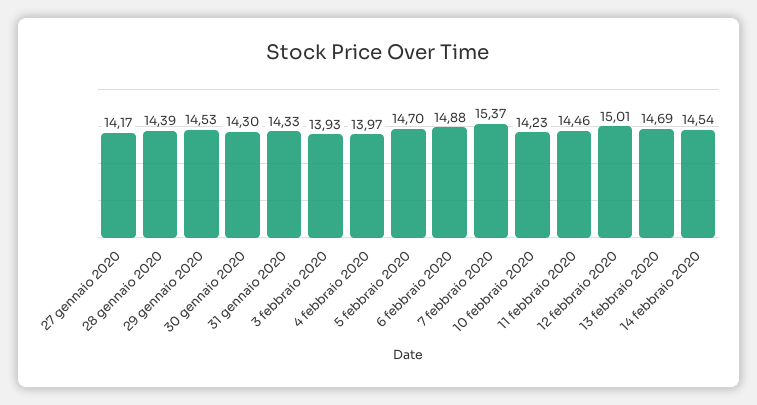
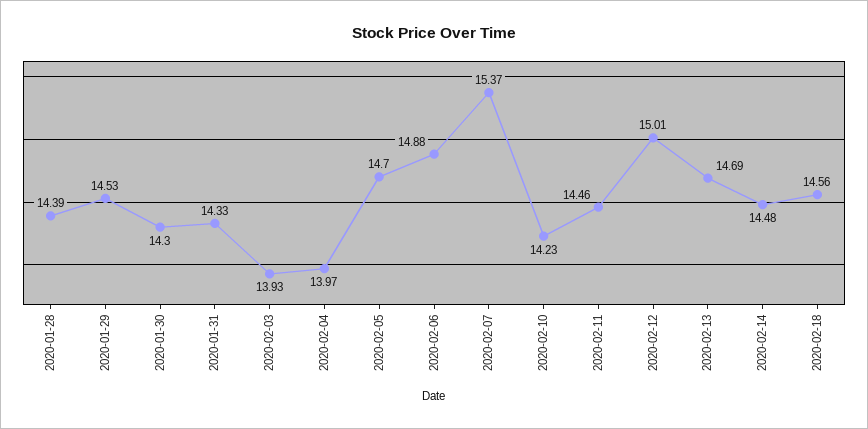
27 gennaio 2020: 14.17 -> none
14 febbraio 2020: 14.54 -> 14.48
2020-02-18: none -> 14.56

